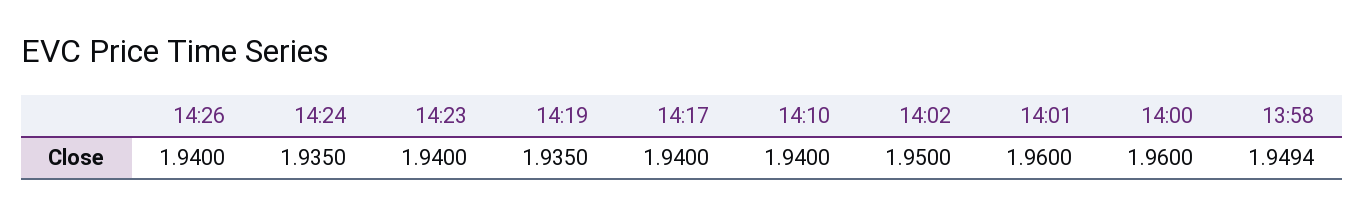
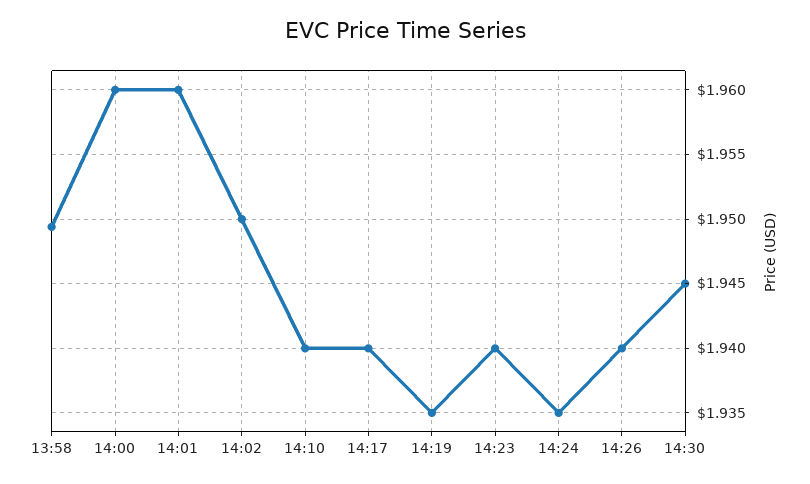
14:30: none -> 1.945

